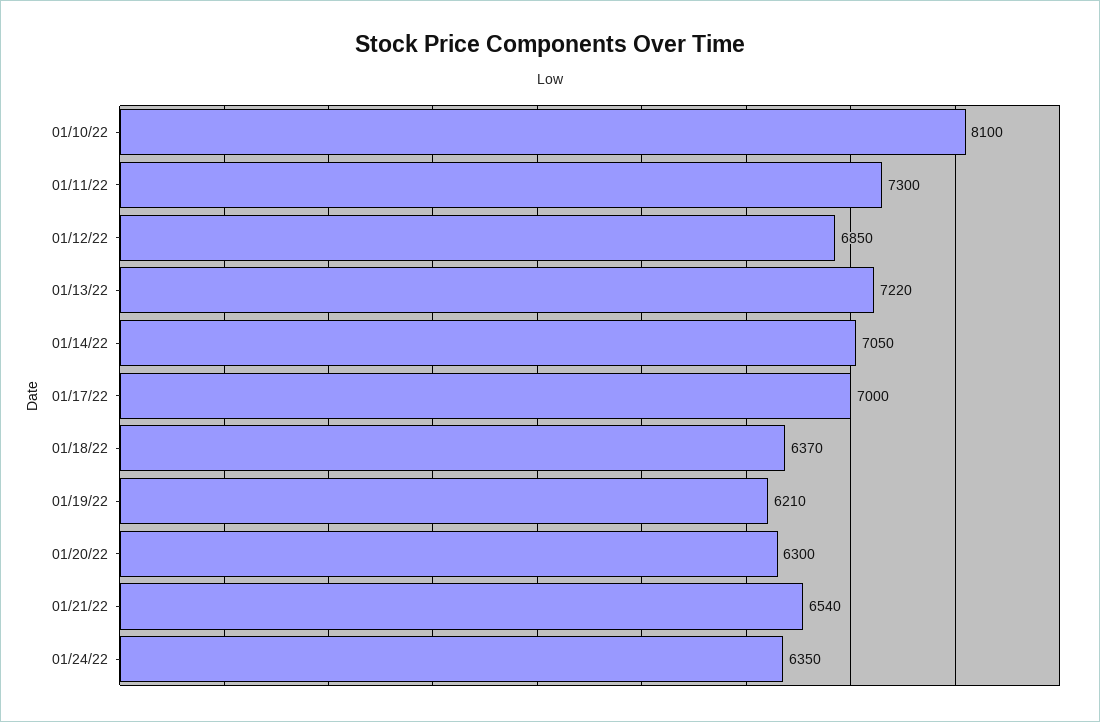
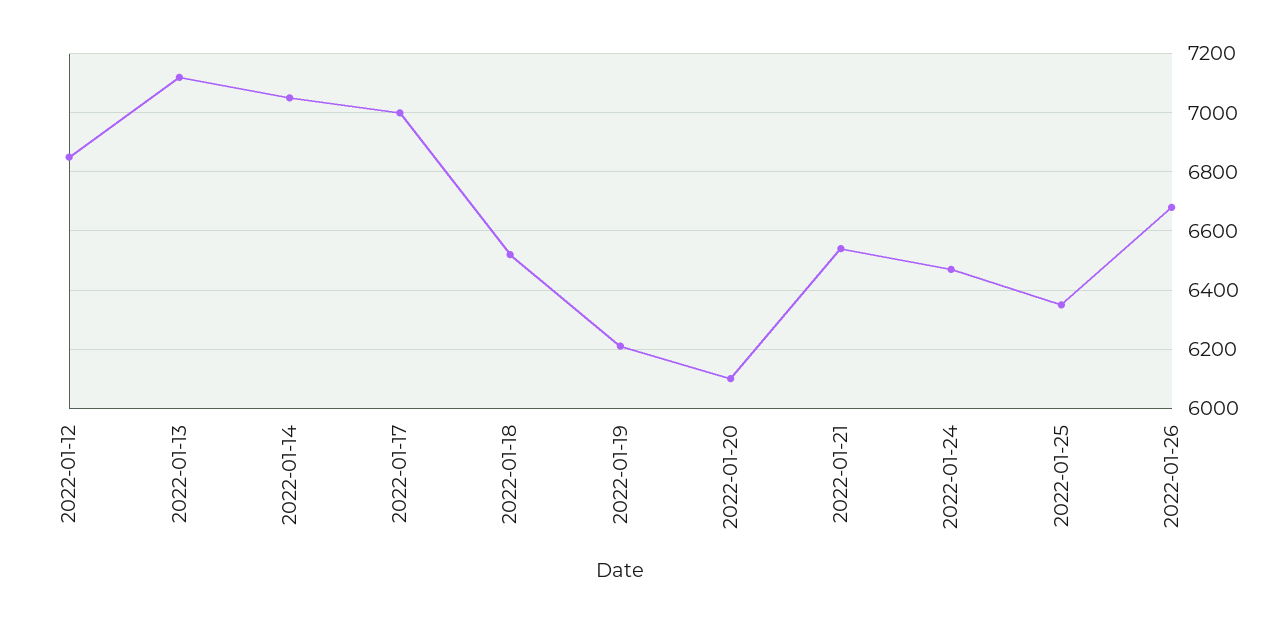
01/10/22: 8100 -> none
01/11/22: 7300 -> none
01/13/22: 7220 -> 7125
01/18/22: 6370 -> 6525
01/20/22: 6300 -> 6100
01/24/22: 6350 -> 6475
2022-01-25: none -> 6350
2022-01-26: none -> 6675

